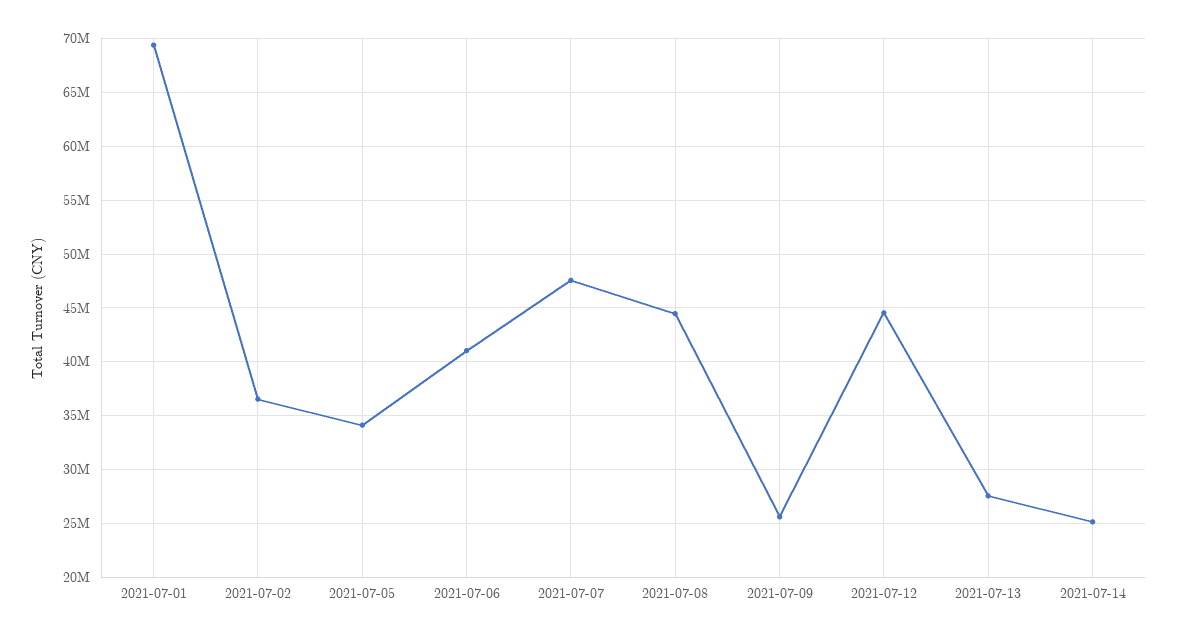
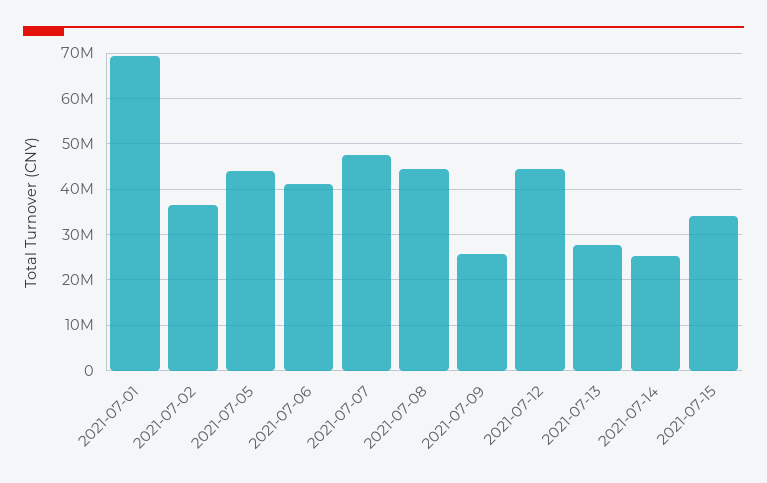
2021-07-05: 34000000 -> 44000000
2021-07-15: none -> 34000000

